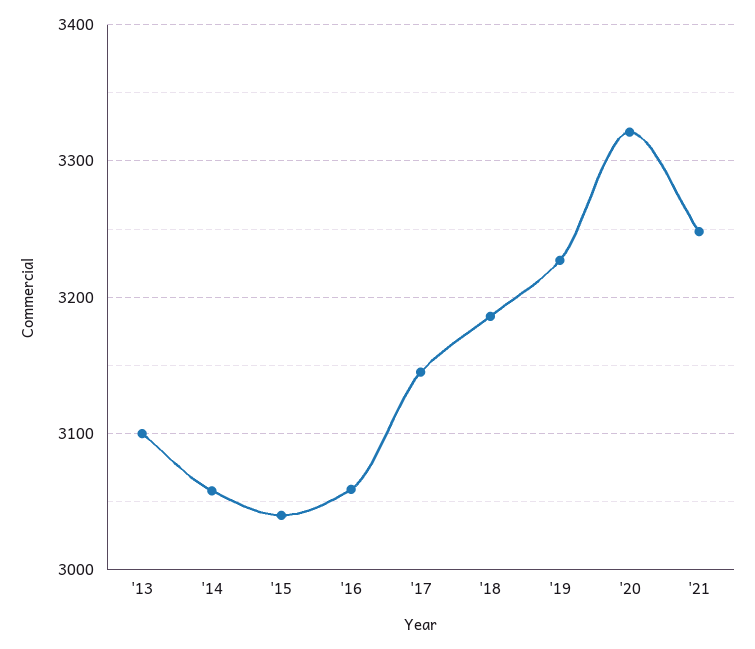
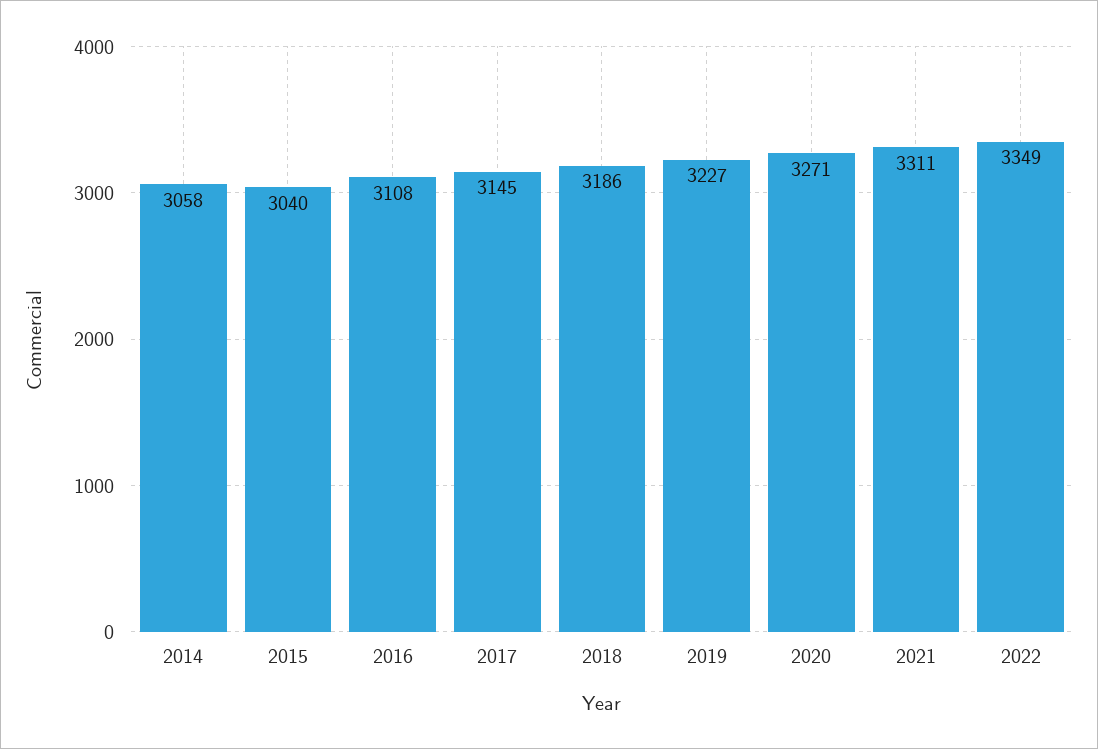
'13: 3100 -> none
'16: 3060 -> 3108
'20: 3320 -> 3271
'21: 3250 -> 3311
2022: none -> 3349

